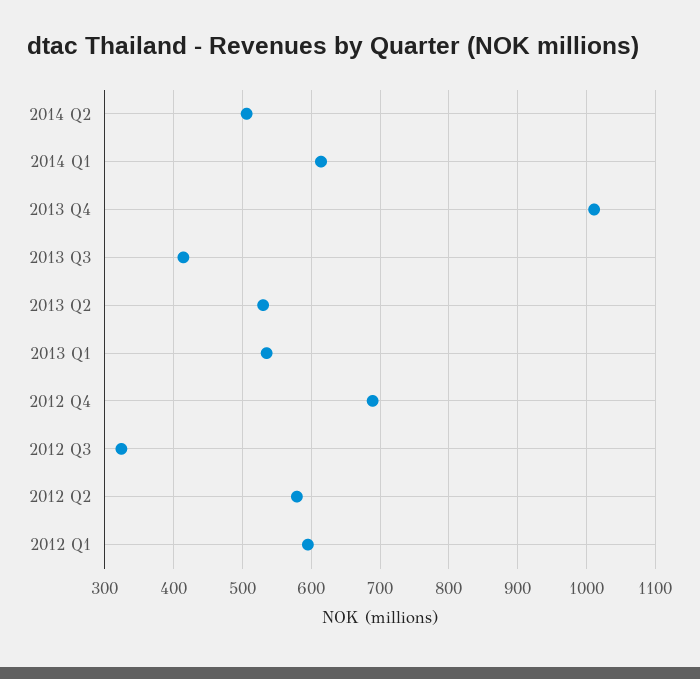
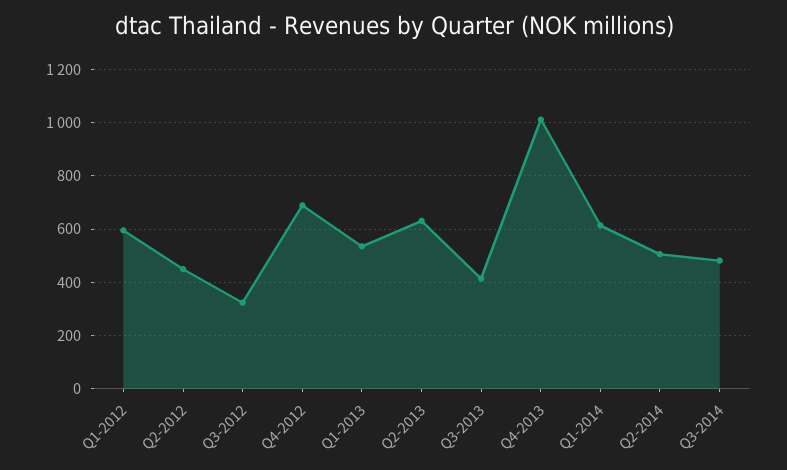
2013 Q2: 530 -> 625
2012 Q2: 580 -> 450
Q3-2014: none -> 475

